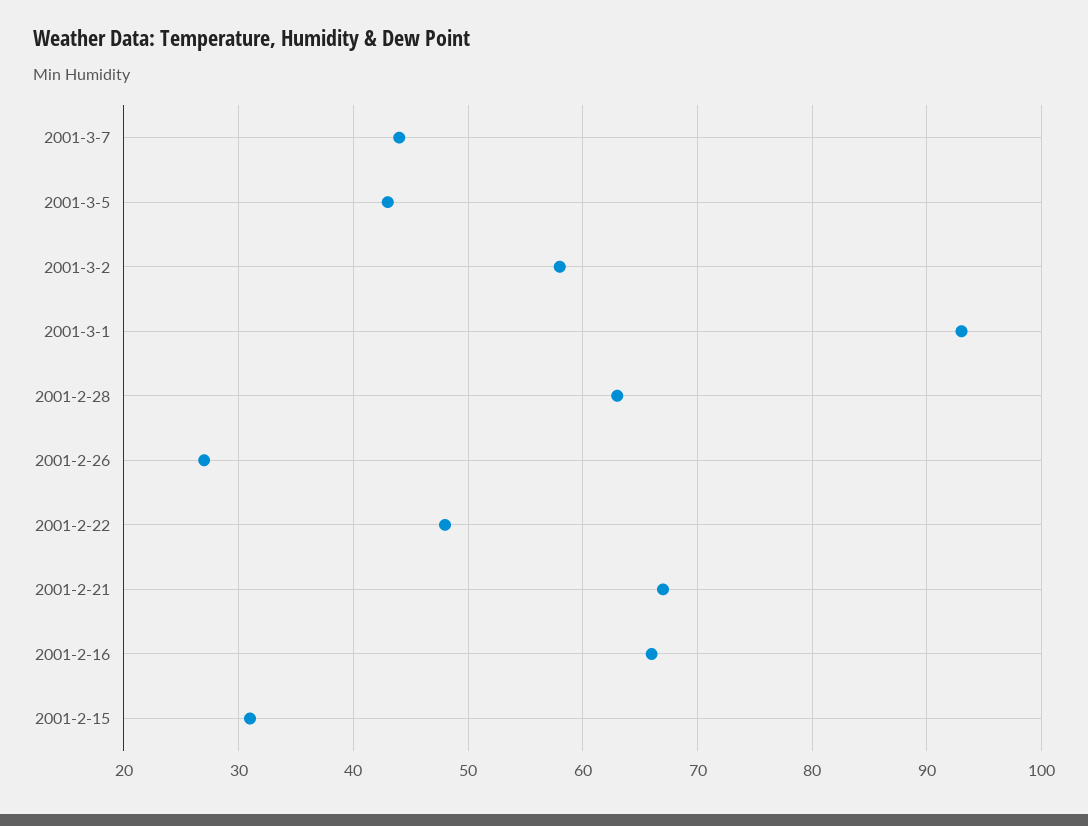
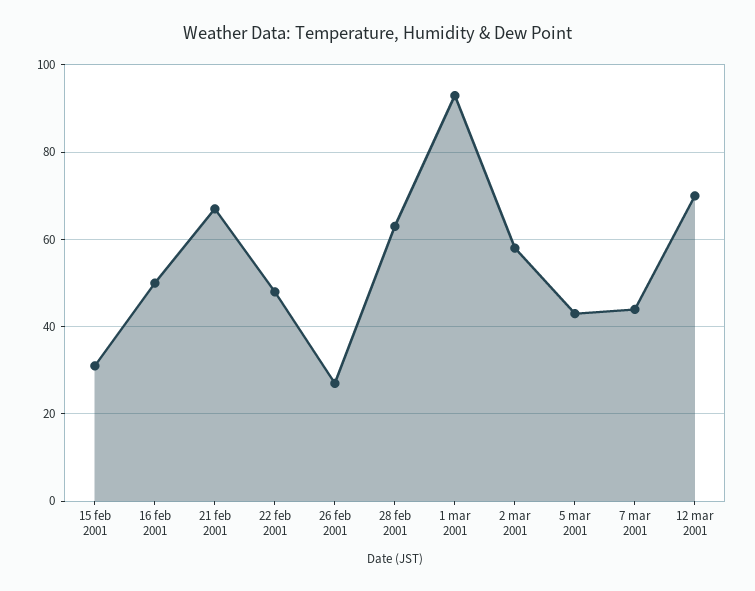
2001-2-16: 66 -> 50
12 mar 2001: none -> 70

